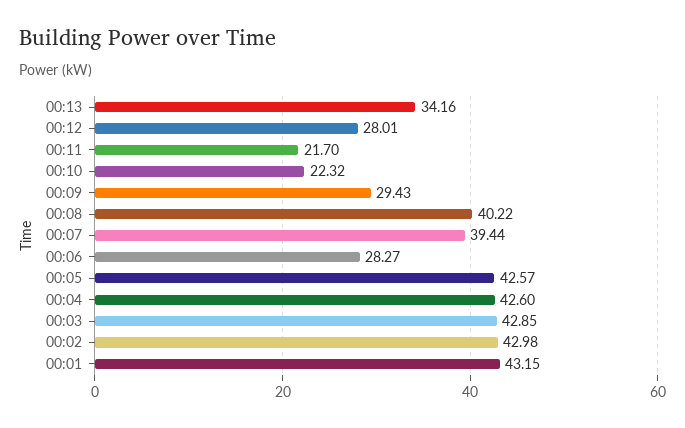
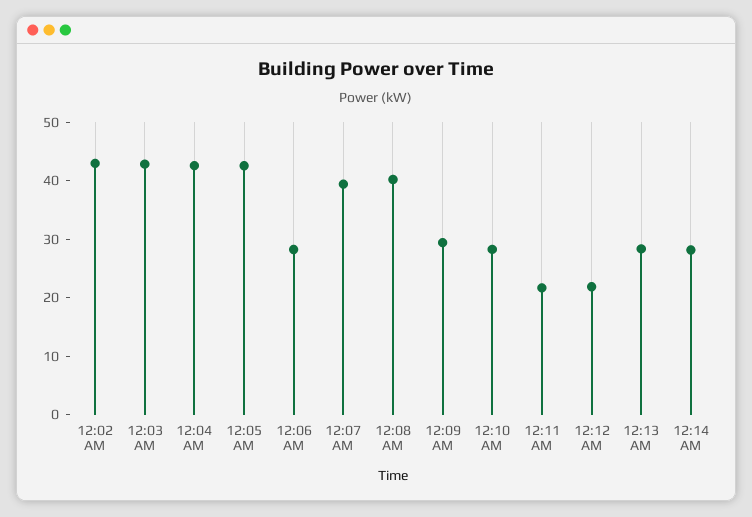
00:13: 34.16 -> 28
00:12: 28.01 -> 22
00:10: 22.32 -> 28
00:01: 43.15 -> none
12:14 AM: none -> 28

